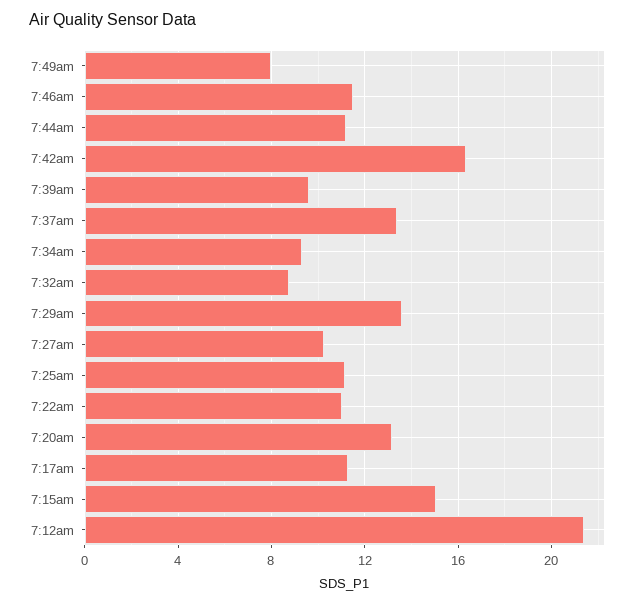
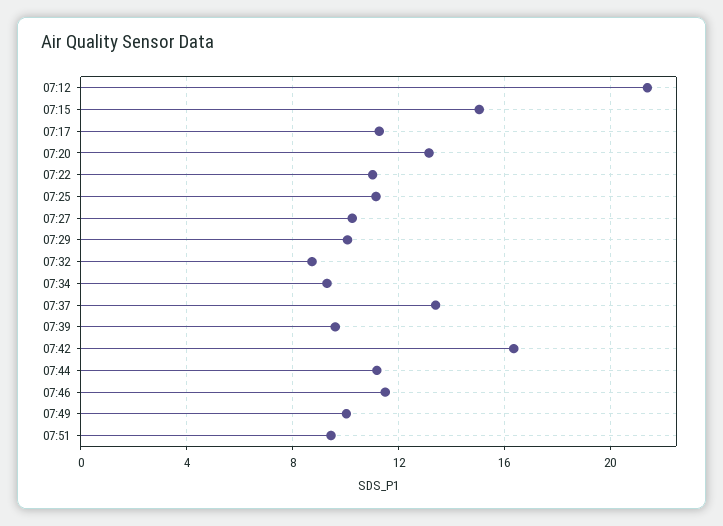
7:49am: 8 -> 10
7:29am: 13.5 -> 10
07:51: none -> 9.5

